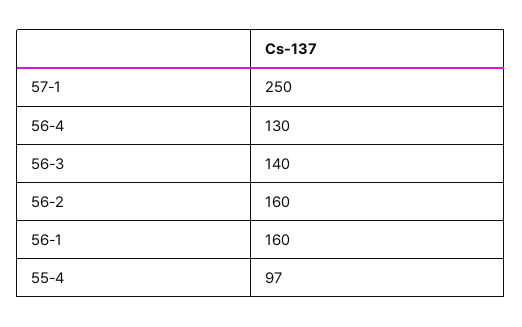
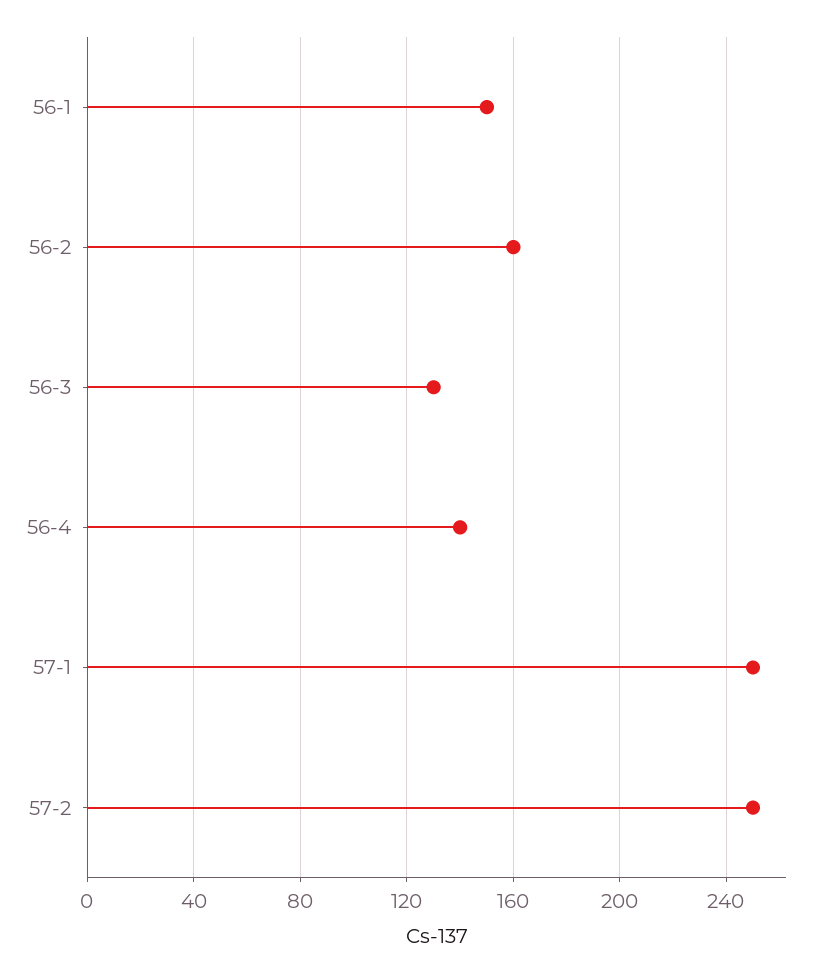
56-4: 130 -> 140
56-3: 140 -> 130
56-1: 160 -> 150
55-4: 97 -> none
57-2: none -> 250

